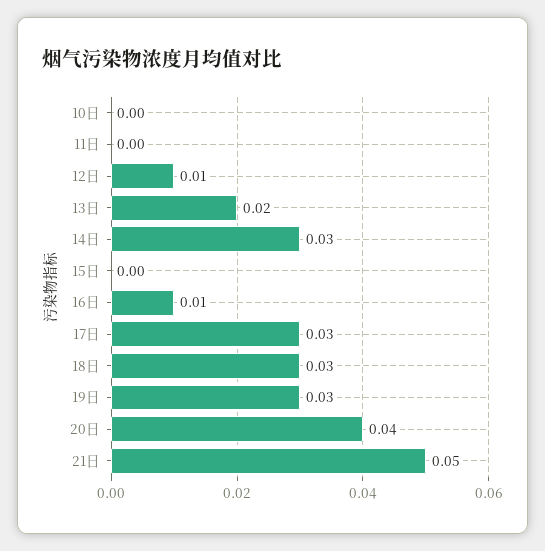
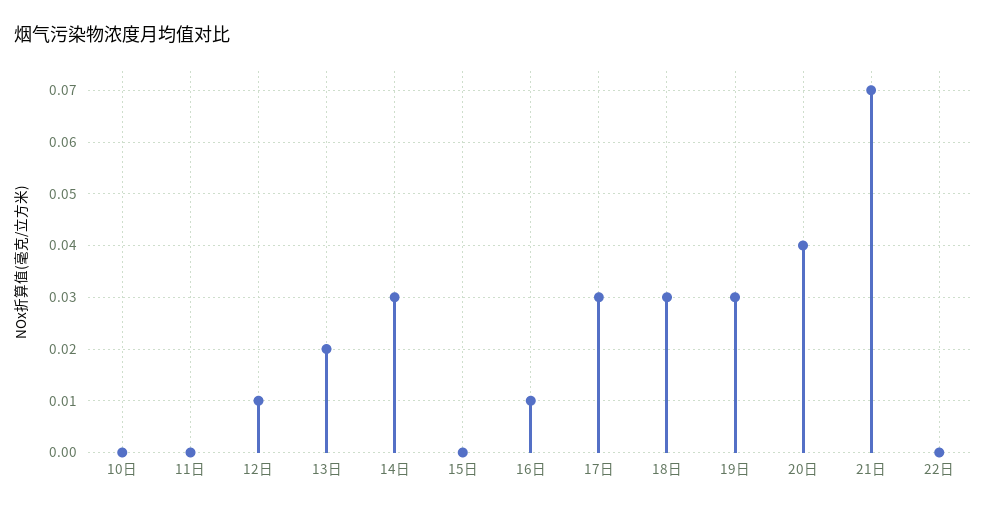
21日: 0.05 -> 0.07
22日: none -> 0

